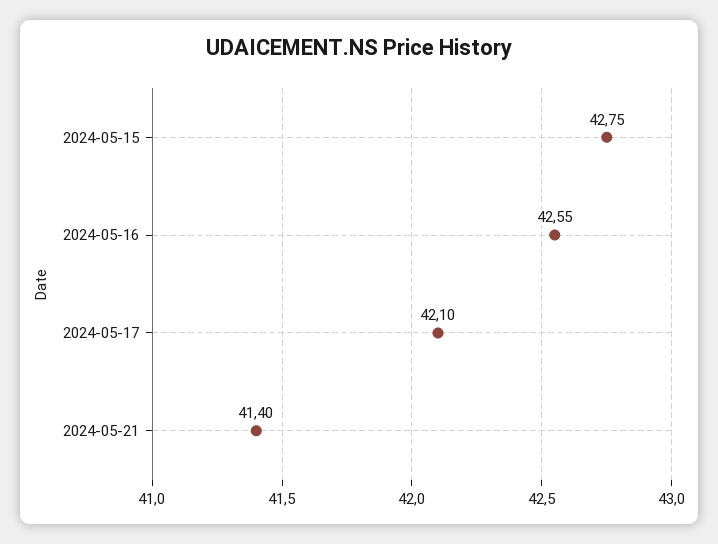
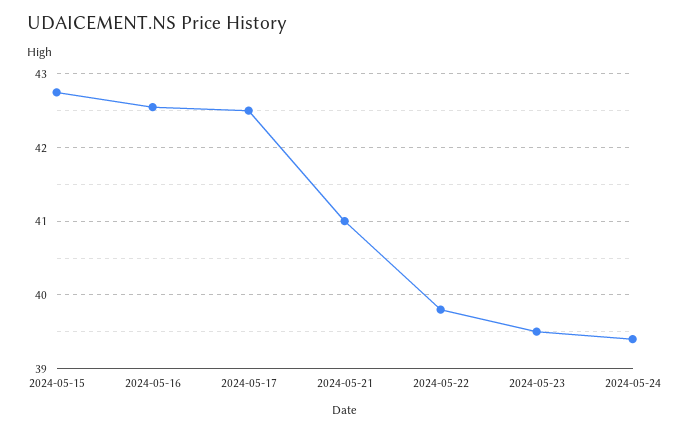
2024-05-17: 42.1 -> 42.5
2024-05-21: 41.4 -> 41
2024-05-22: none -> 39.8
2024-05-23: none -> 39.5
2024-05-24: none -> 39.4

